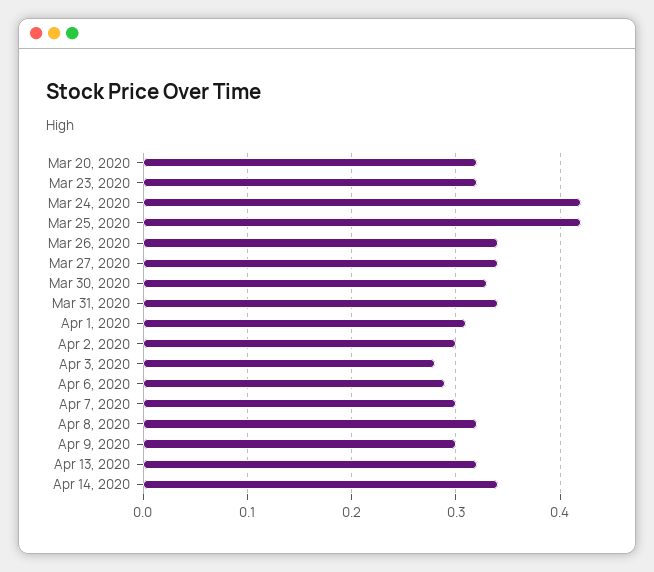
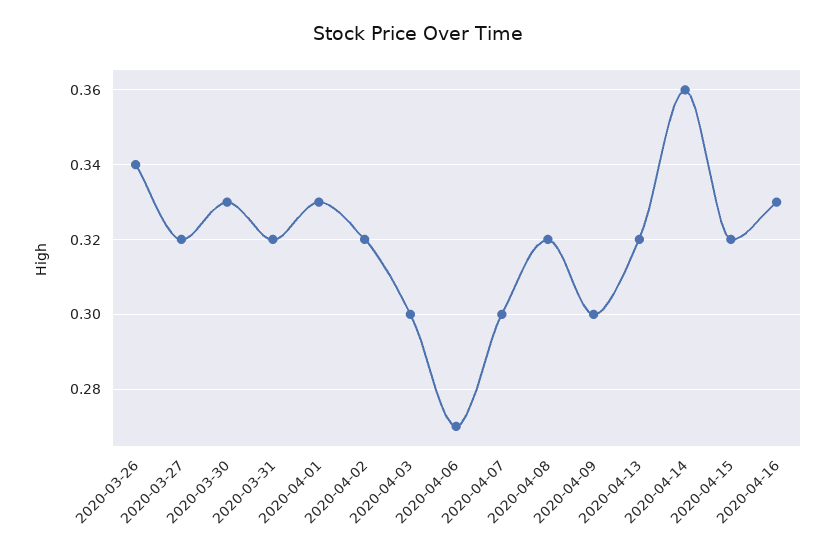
Mar 20, 2020: 0.32 -> none
Mar 23, 2020: 0.32 -> none
Mar 24, 2020: 0.42 -> none
Mar 25, 2020: 0.42 -> none
Mar 27, 2020: 0.34 -> 0.32
Mar 31, 2020: 0.34 -> 0.32
Apr 1, 2020: 0.31 -> 0.33
Apr 2, 2020: 0.3 -> 0.32
Apr 3, 2020: 0.28 -> 0.3
Apr 6, 2020: 0.29 -> 0.27
Apr 14, 2020: 0.34 -> 0.36
2020-04-15: none -> 0.32
2020-04-16: none -> 0.33

